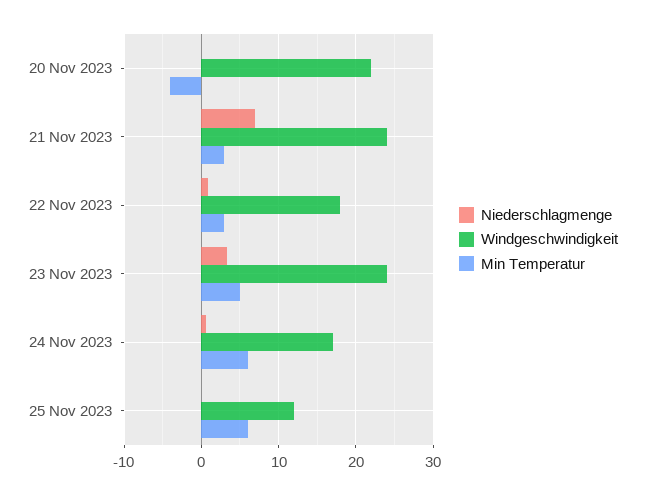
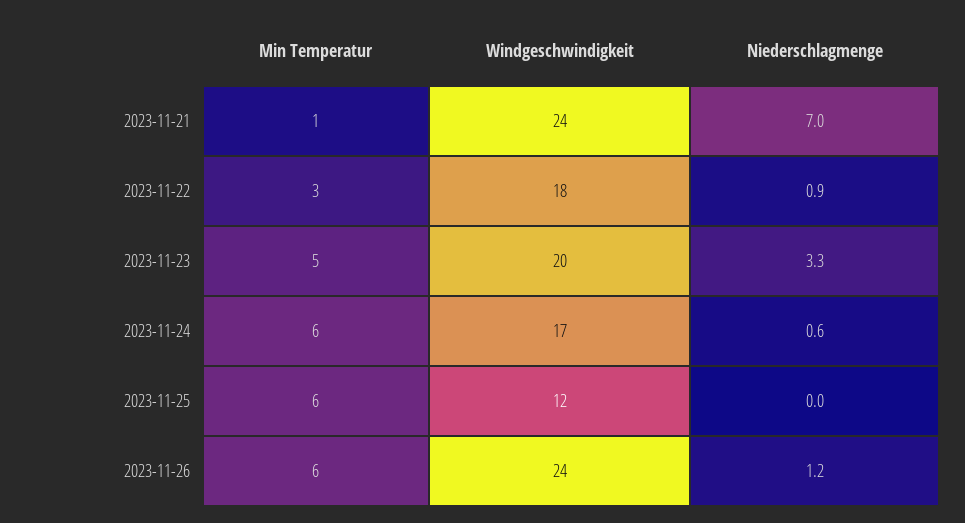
Niederschlagmenge, 20 Nov 2023: 0 -> none
Windgeschwindigkeit, 20 Nov 2023: 22 -> none
Min Temperatur, 20 Nov 2023: -4 -> none
Min Temperatur, 21 Nov 2023: 3 -> 1
Windgeschwindigkeit, 23 Nov 2023: 24 -> 20
Min Temperatur, 2023-11-26: none -> 6
Windgeschwindigkeit, 2023-11-26: none -> 24
Niederschlagmenge, 2023-11-26: none -> 1.2

